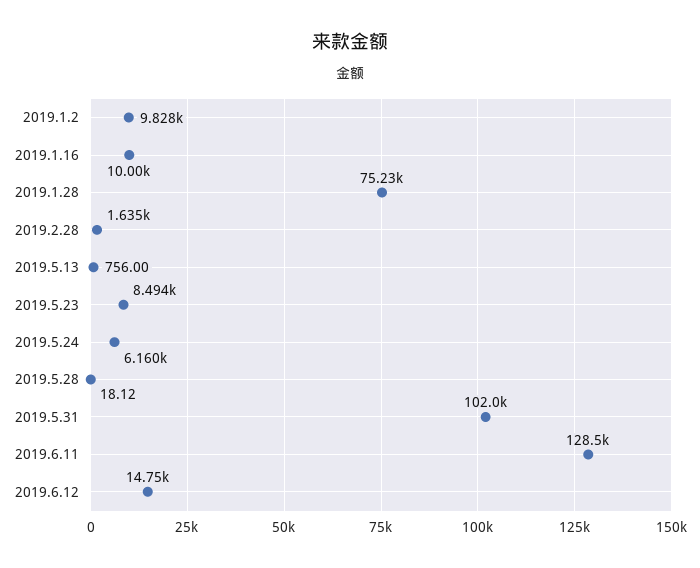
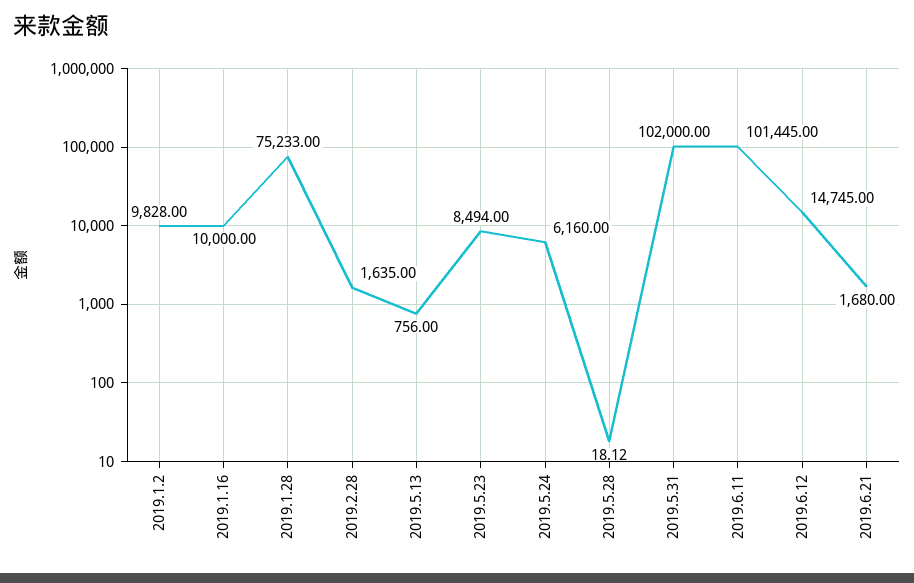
2019.6.11: 128500 -> 101445
2019.6.21: none -> 1680

